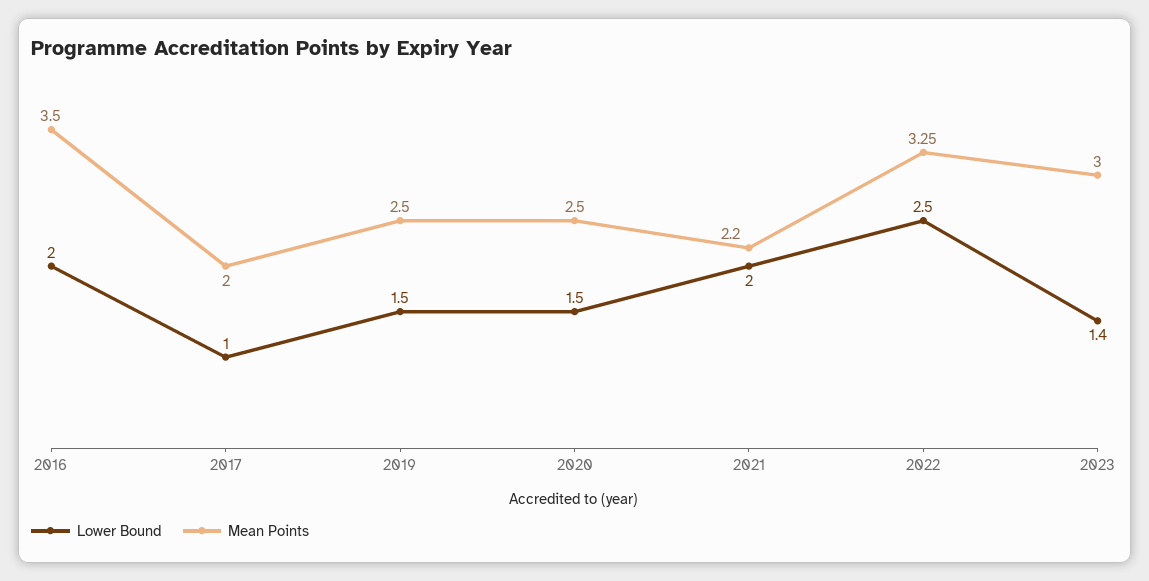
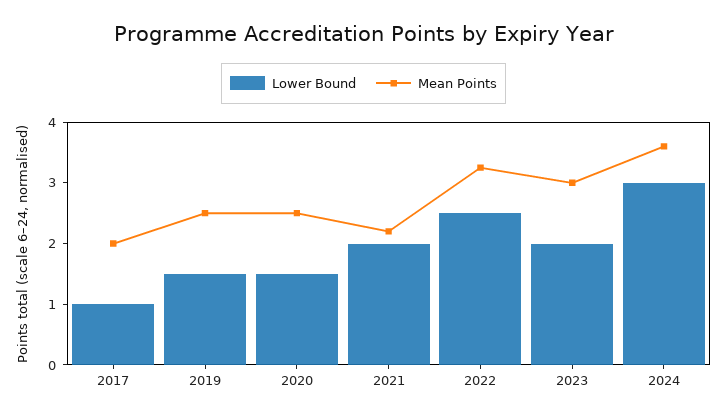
Lower Bound, 2016: 2 -> none
Mean Points, 2016: 3.5 -> none
Lower Bound, 2023: 1.4 -> 2
Lower Bound, 2024: none -> 3
Mean Points, 2024: none -> 3.6

